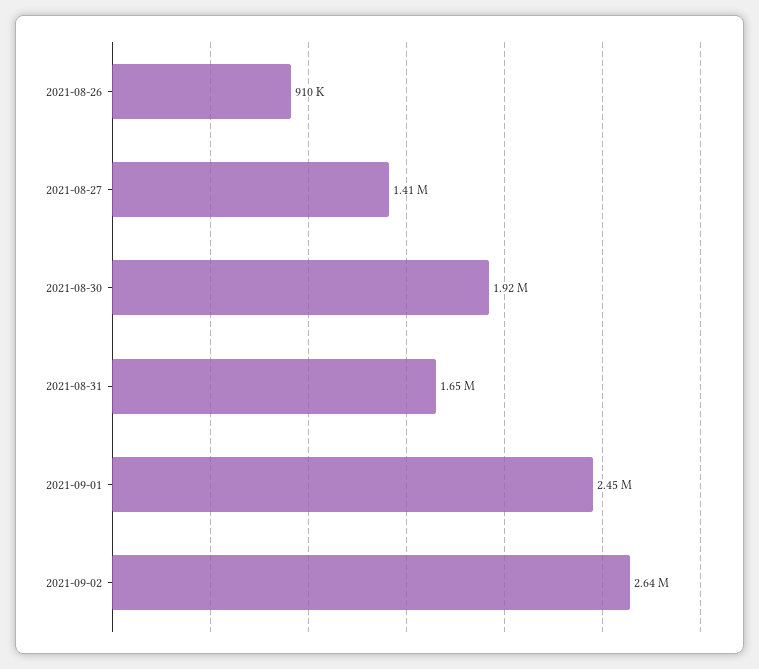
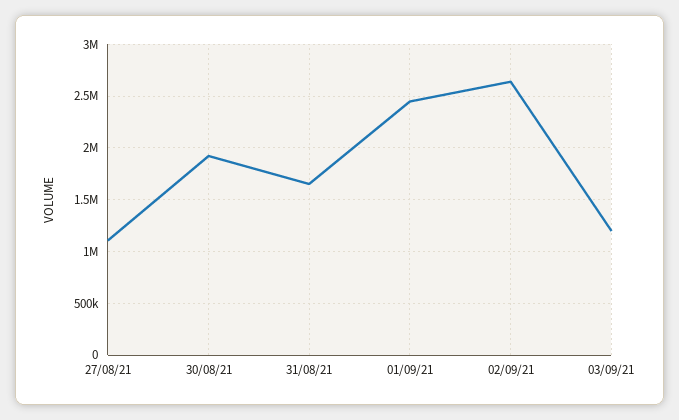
2021-08-26: 910000 -> none
2021-08-27: 1410000 -> 1100000
03/09/21: none -> 1200000

